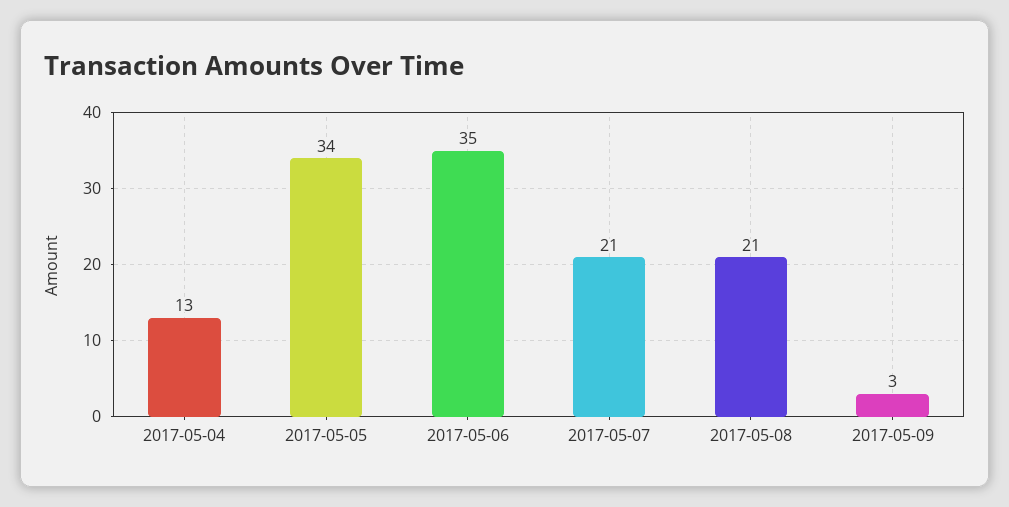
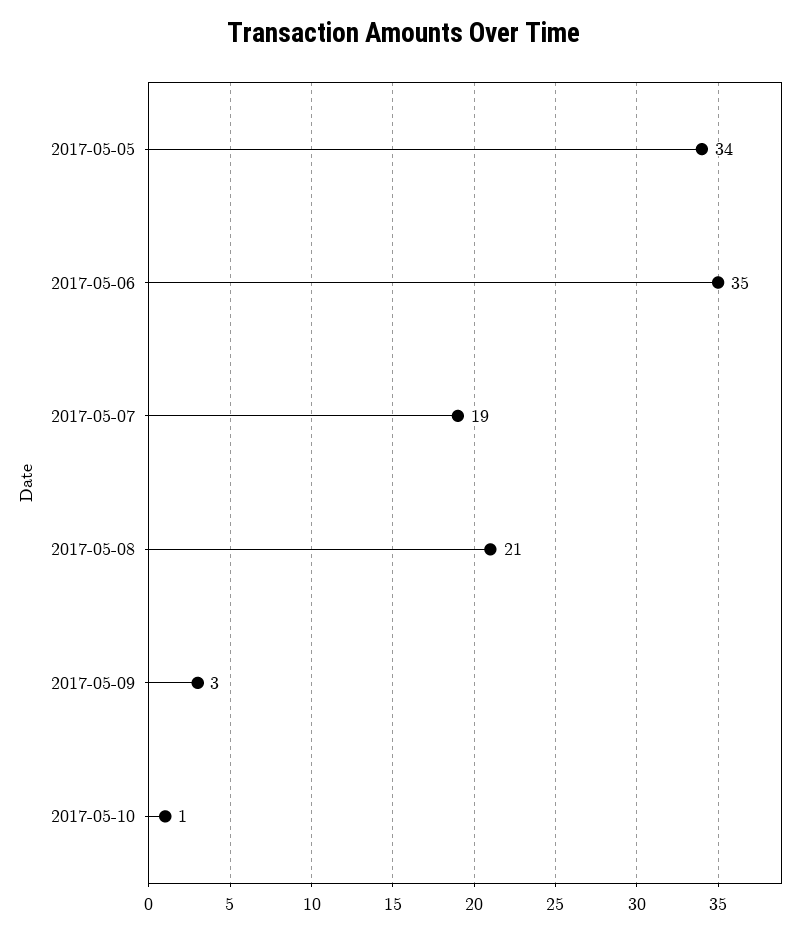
2017-05-04: 13 -> none
2017-05-07: 21 -> 19
2017-05-10: none -> 1

